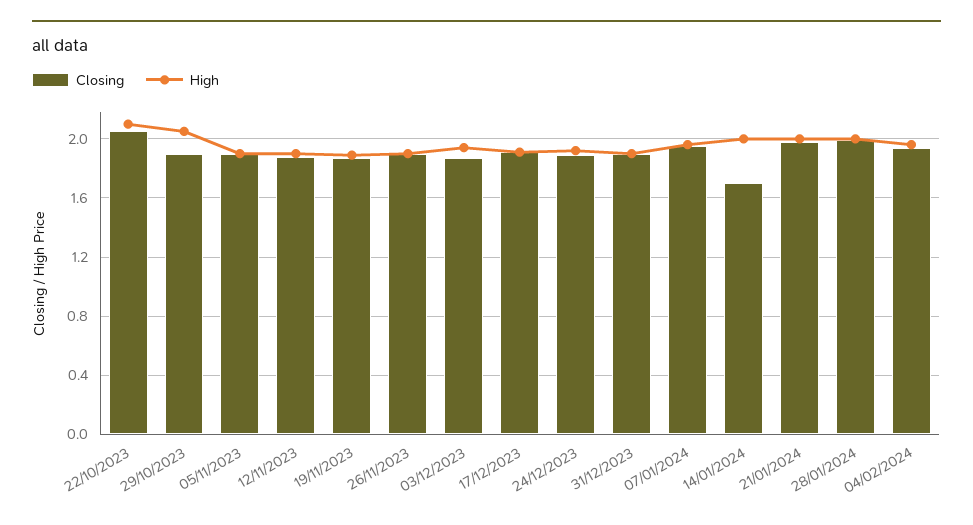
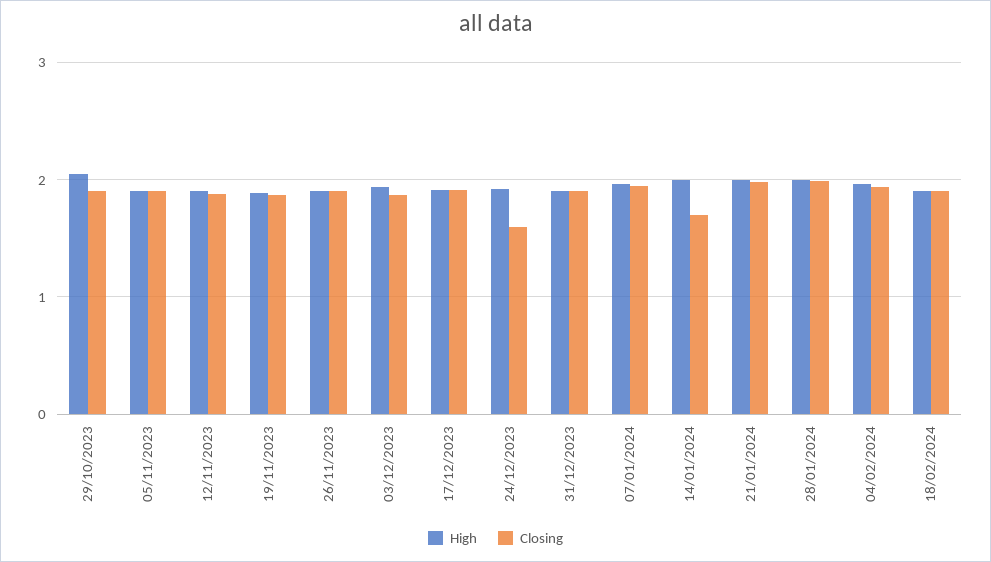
Closing, 22/10/2023: 2.05 -> none
High, 22/10/2023: 2.1 -> none
Closing, 24/12/2023: 1.9 -> 1.6
High, 18/02/2024: none -> 1.9
Closing, 18/02/2024: none -> 1.9

